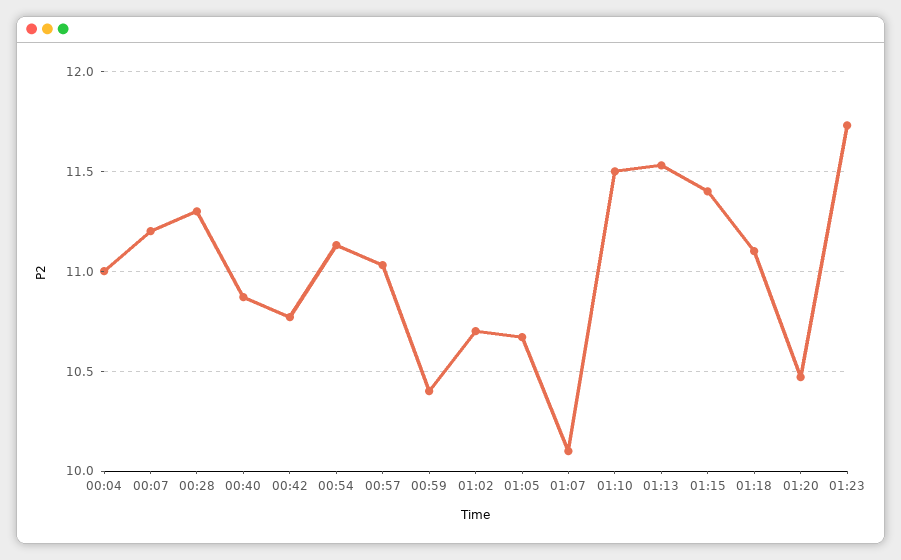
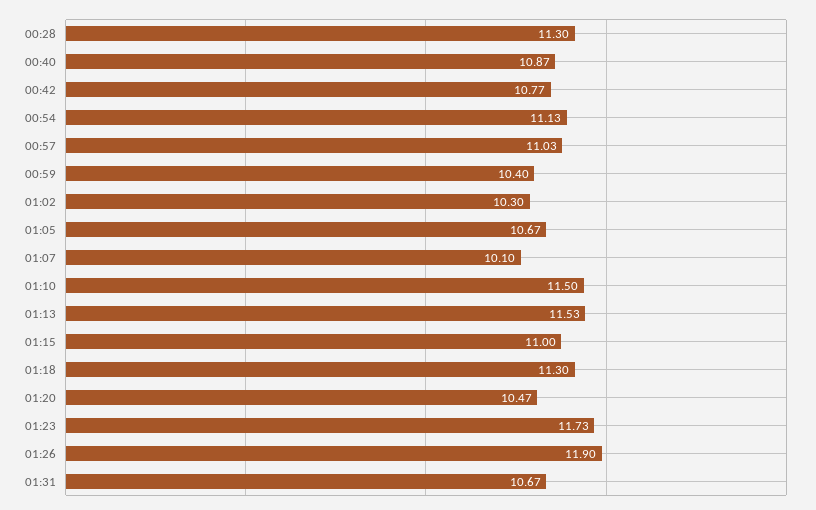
00:04: 11 -> none
00:07: 11.2 -> none
01:02: 10.7 -> 10.3
01:15: 11.4 -> 11
01:18: 11.1 -> 11.3
01:26: none -> 11.9
01:31: none -> 10.67

